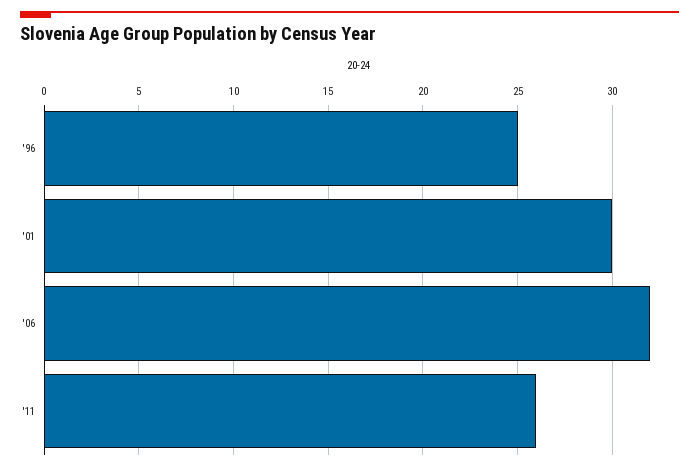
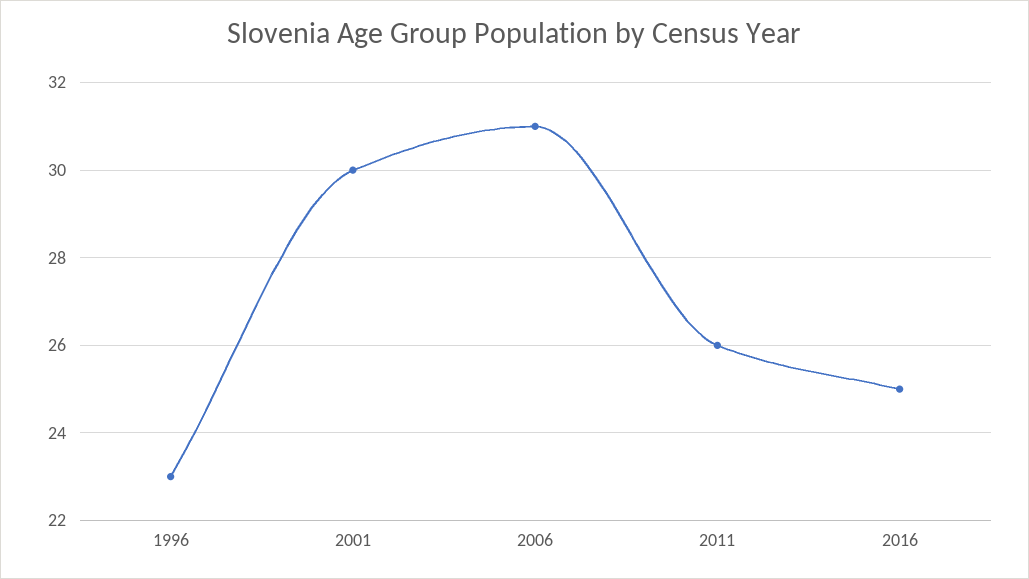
'96: 25 -> 23
'06: 32 -> 31
2016: none -> 25

